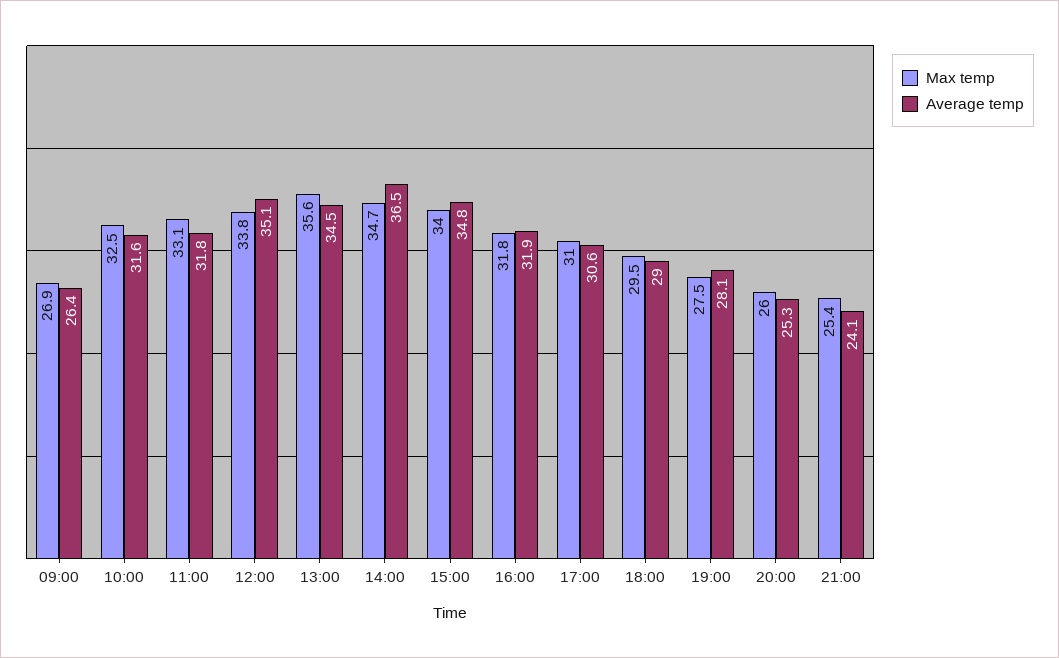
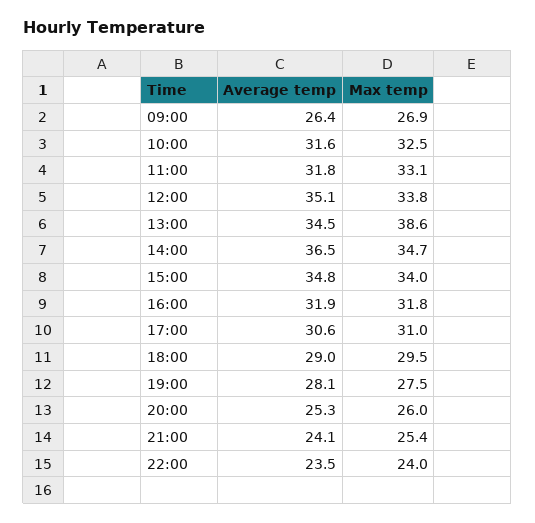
Max temp, 13:00: 35.6 -> 38.6
Average temp, 22:00: none -> 23.5
Max temp, 22:00: none -> 24

